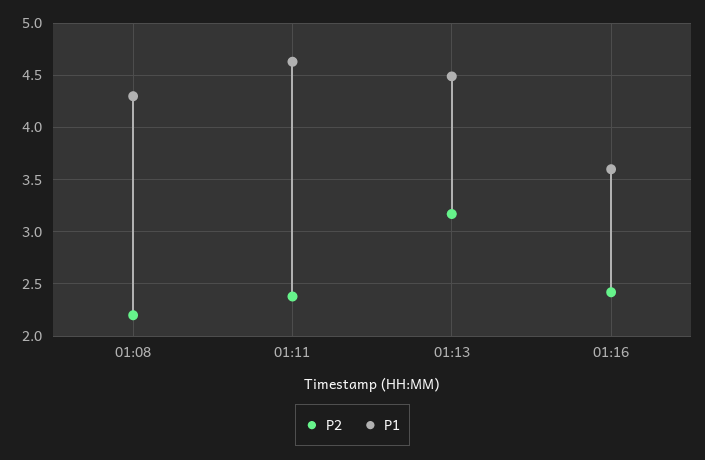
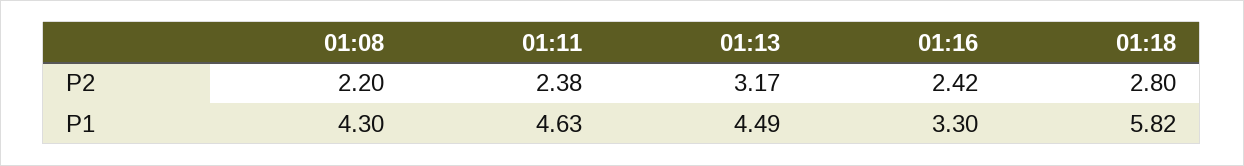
P1, 01:16: 3.6 -> 3.3
P2, 01:18: none -> 2.8
P1, 01:18: none -> 5.82

